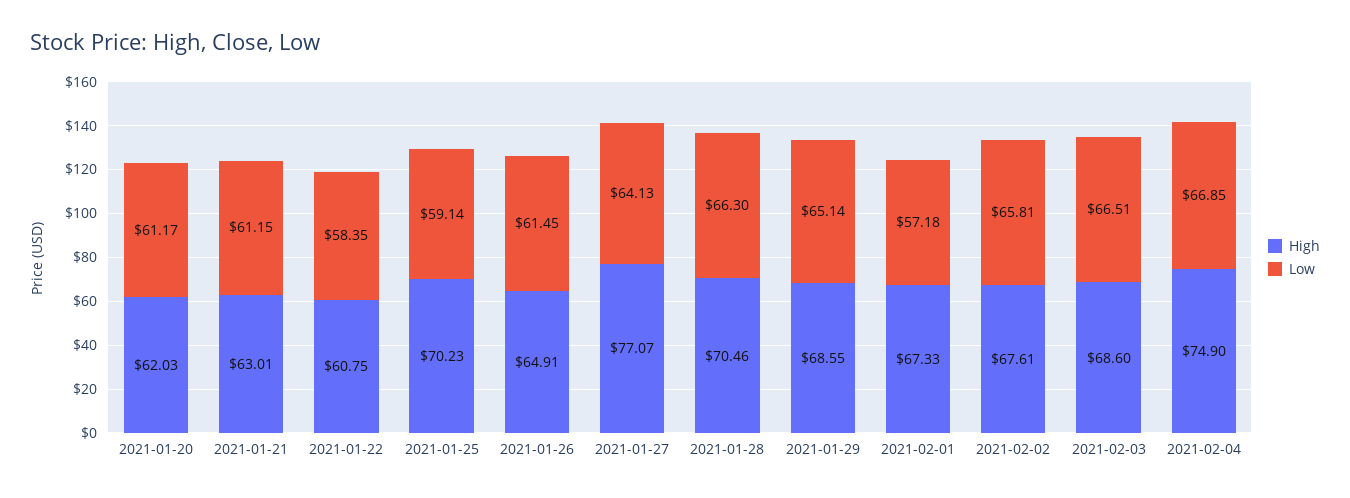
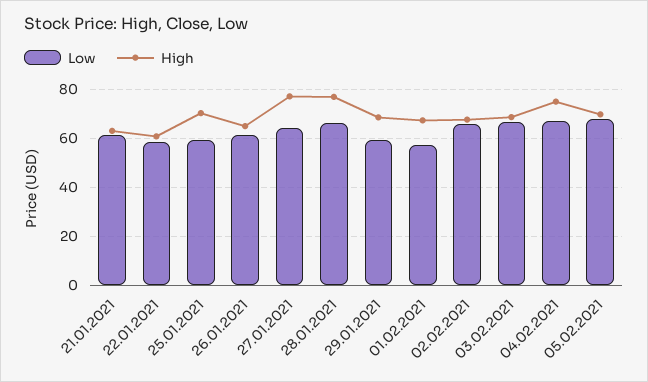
High, 2021-01-20: 62.03 -> none
Low, 2021-01-20: 61.17 -> none
High, 2021-01-28: 70.46 -> 77.5
Low, 2021-01-29: 65.14 -> 60
Low, 05.02.2021: none -> 67.5
High, 05.02.2021: none -> 70

